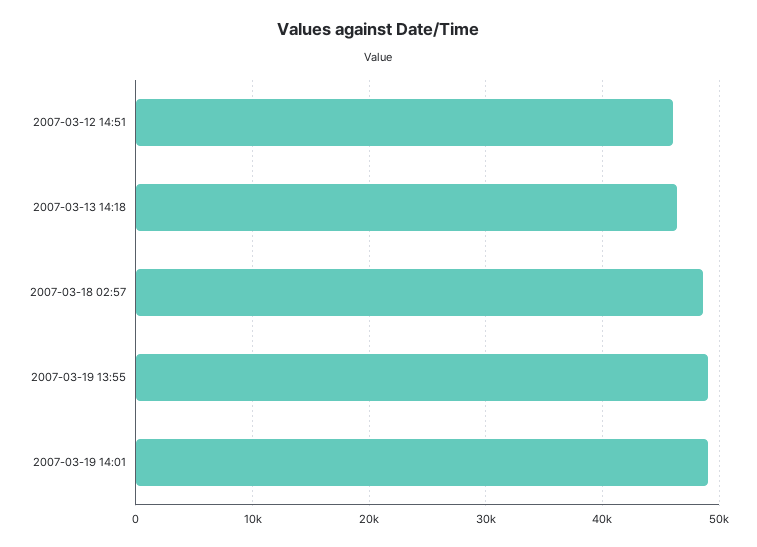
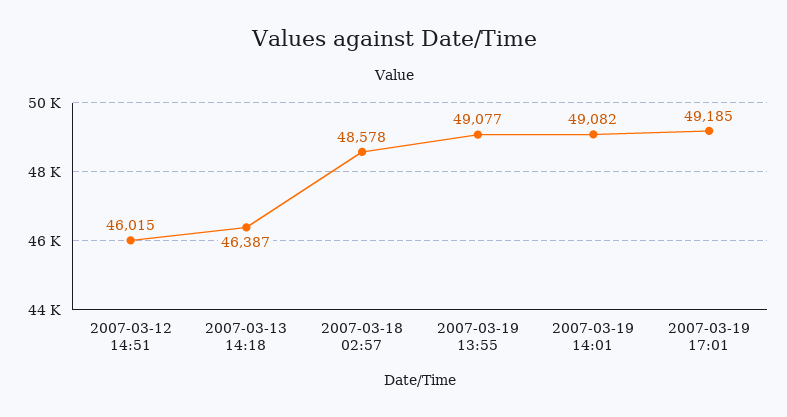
2007-03-19 17:01: none -> 49185

